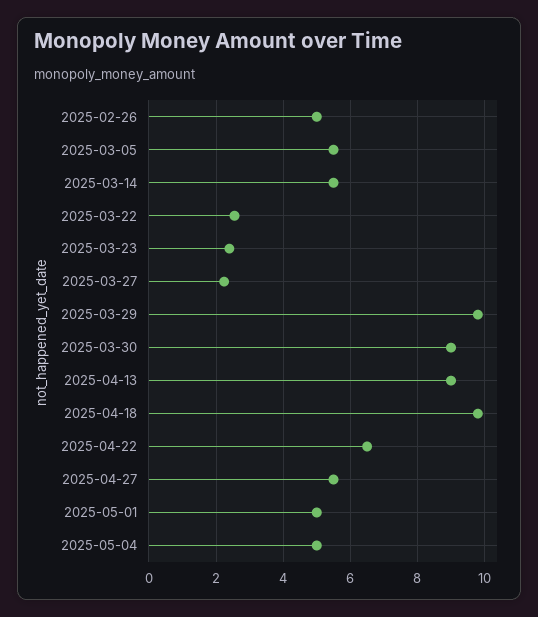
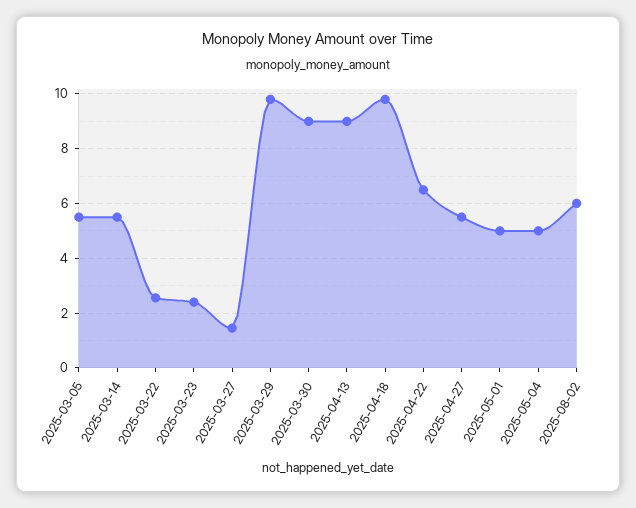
2025-02-26: 5 -> none
2025-03-27: 2.2 -> 1.5
2025-08-02: none -> 6

